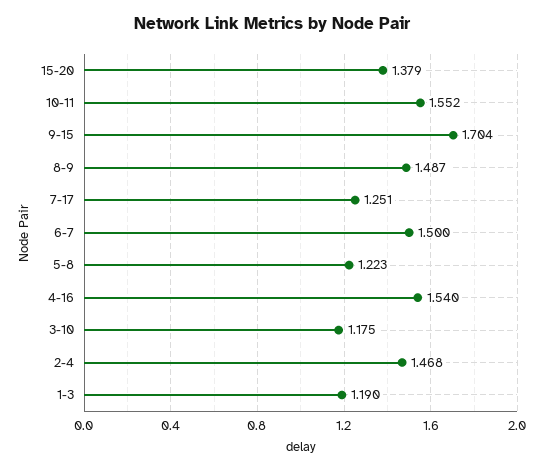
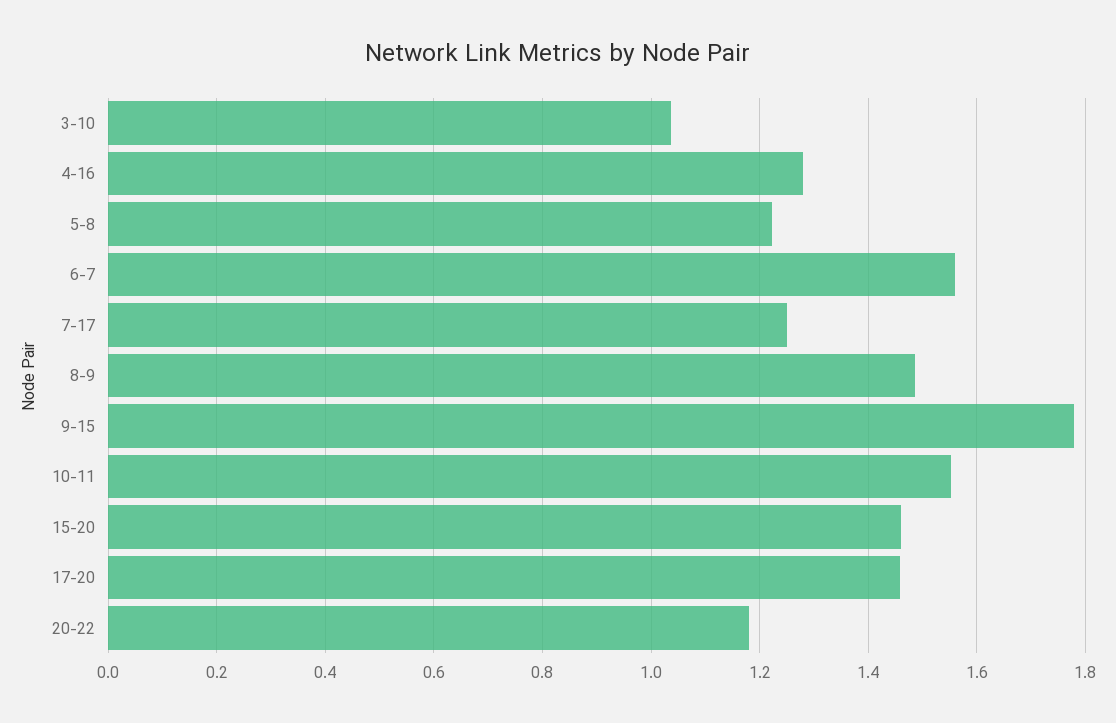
15-20: 1.379 -> 1.46
9-15: 1.704 -> 1.78
6-7: 1.5 -> 1.56
4-16: 1.54 -> 1.28
3-10: 1.175 -> 1.04
2-4: 1.468 -> none
1-3: 1.19 -> none
17-20: none -> 1.46
20-22: none -> 1.18

